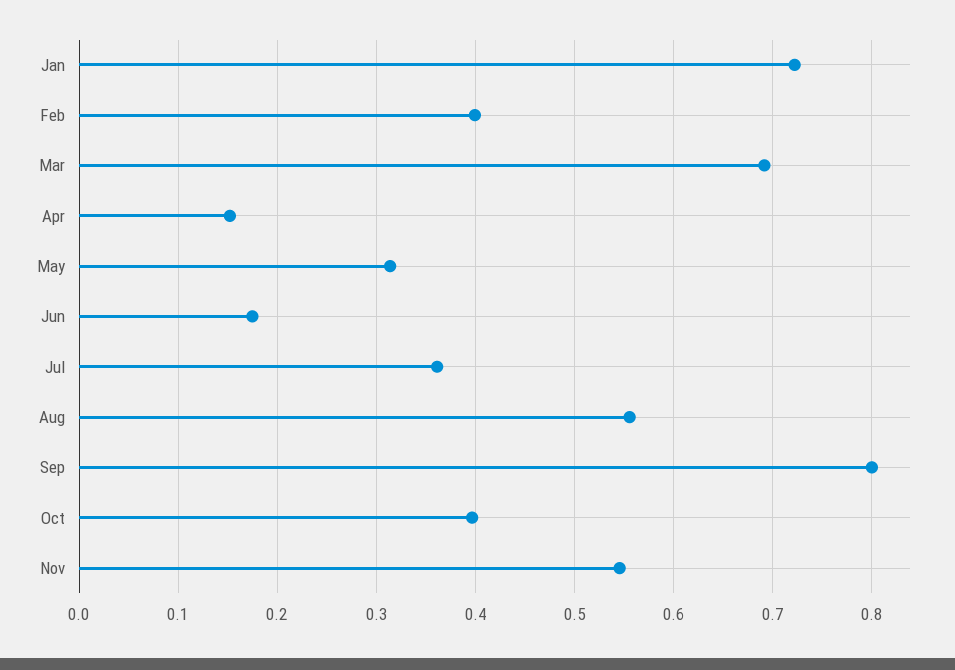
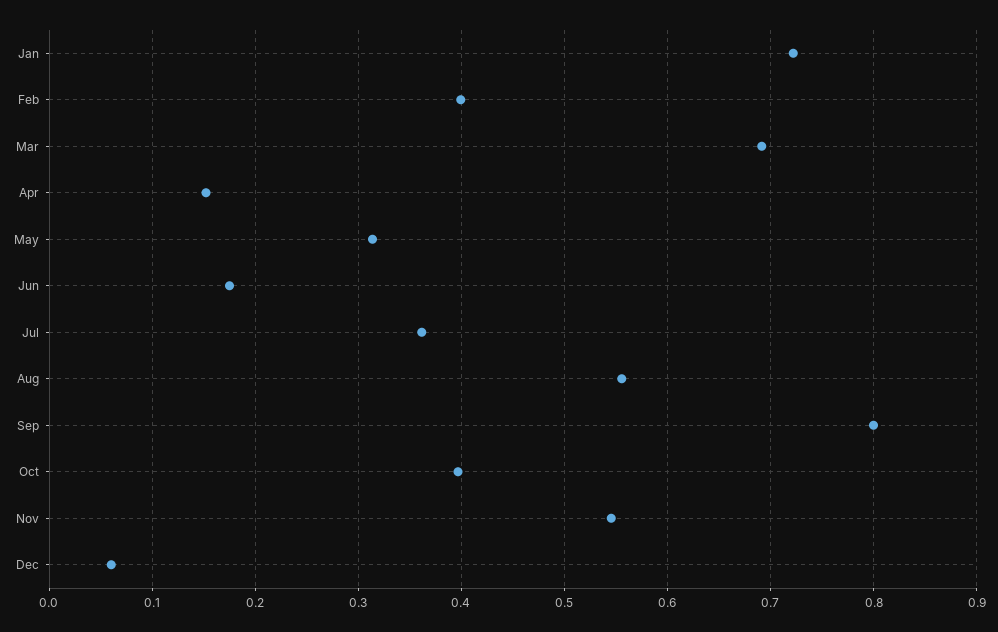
Dec: none -> 0.06

